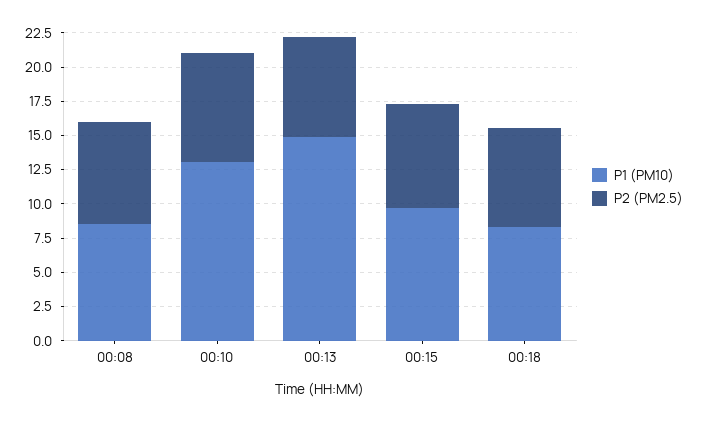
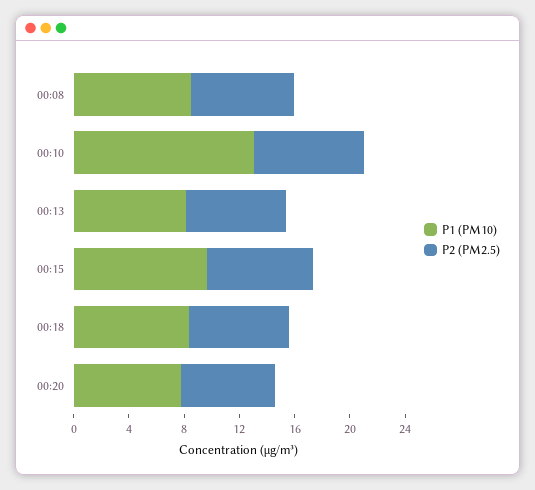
P1 (PM10), 00:13: 15 -> 8
P1 (PM10), 00:20: none -> 8
P2 (PM2.5), 00:20: none -> 7

